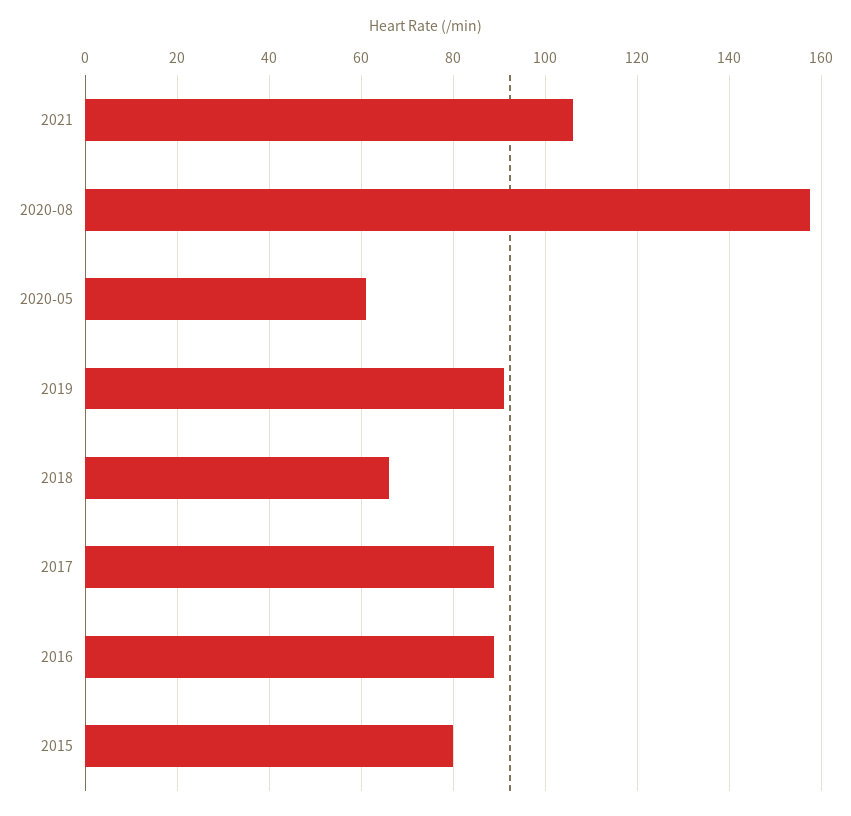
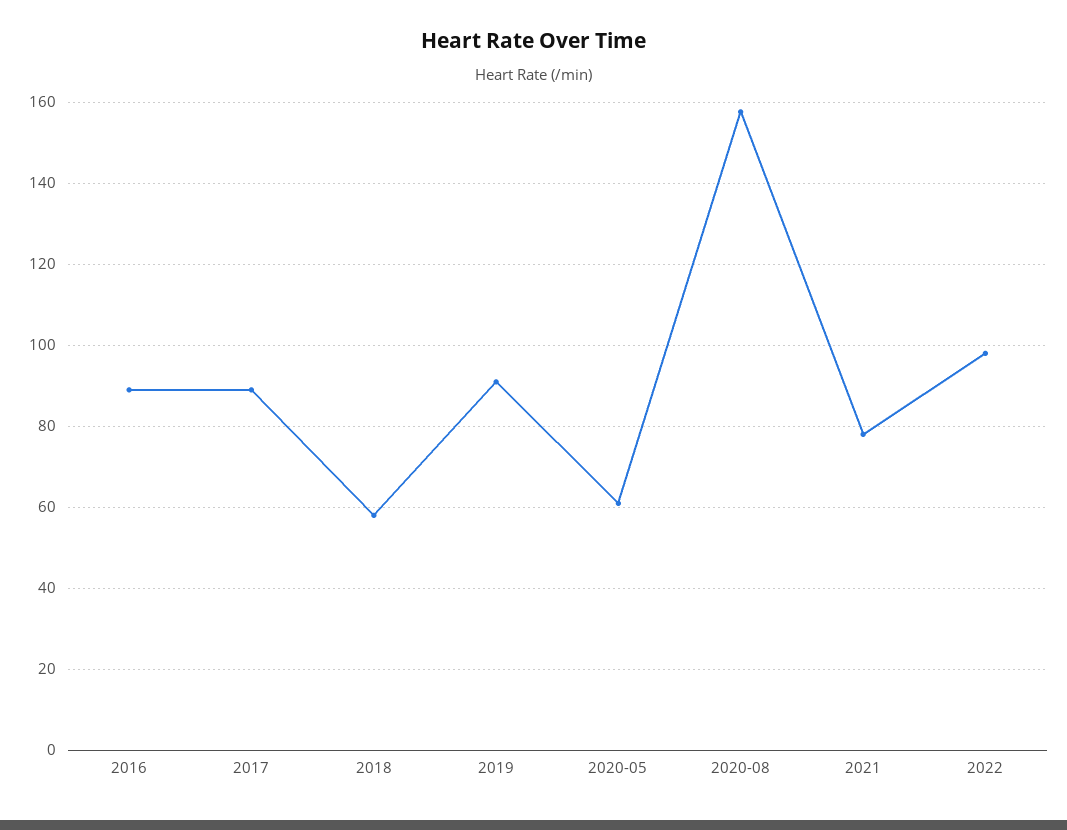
2021: 106 -> 78
2018: 66 -> 58
2015: 80 -> none
2022: none -> 98

